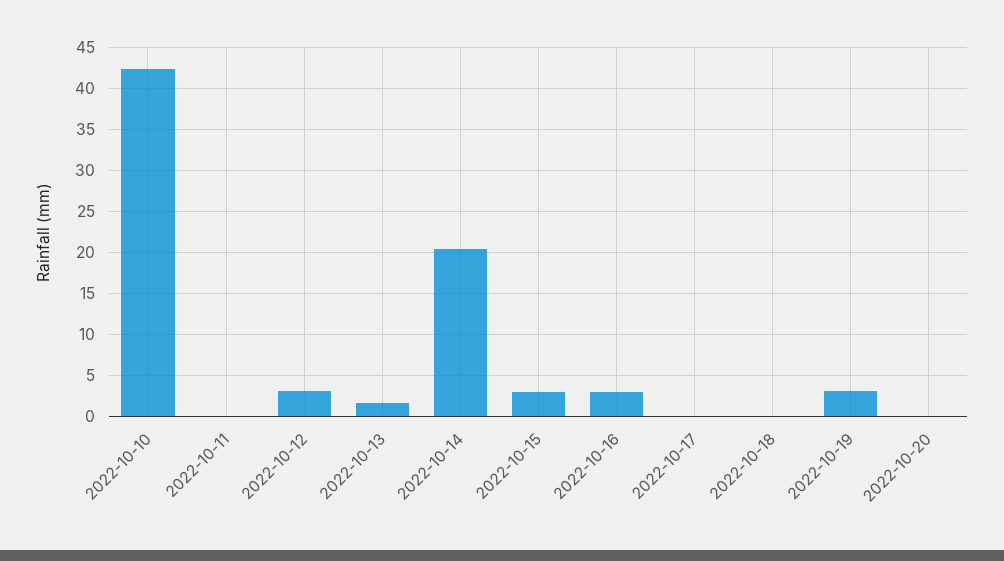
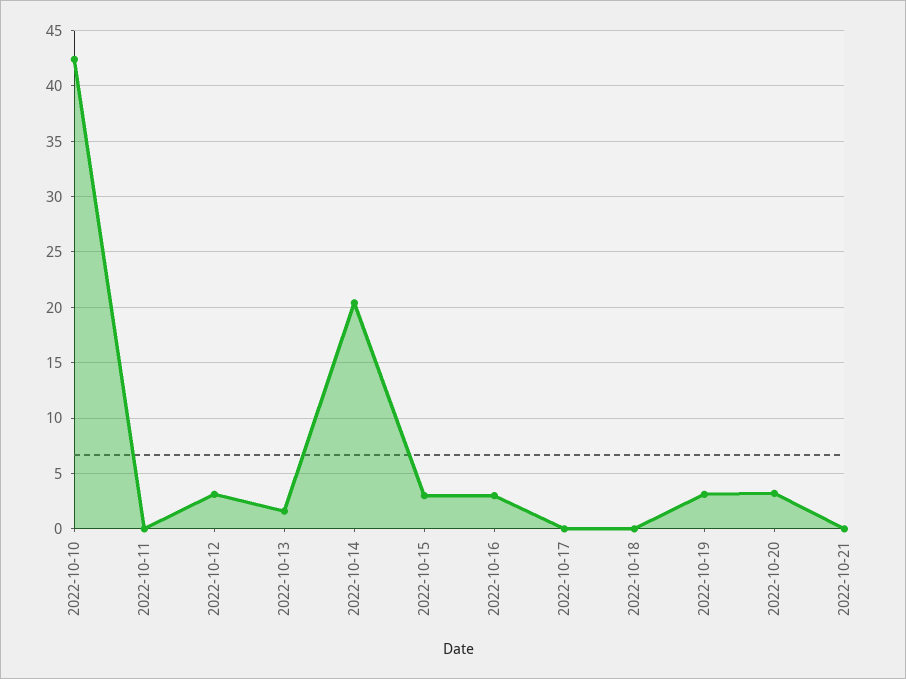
2022-10-20: 0 -> 3
2022-10-21: none -> 0

